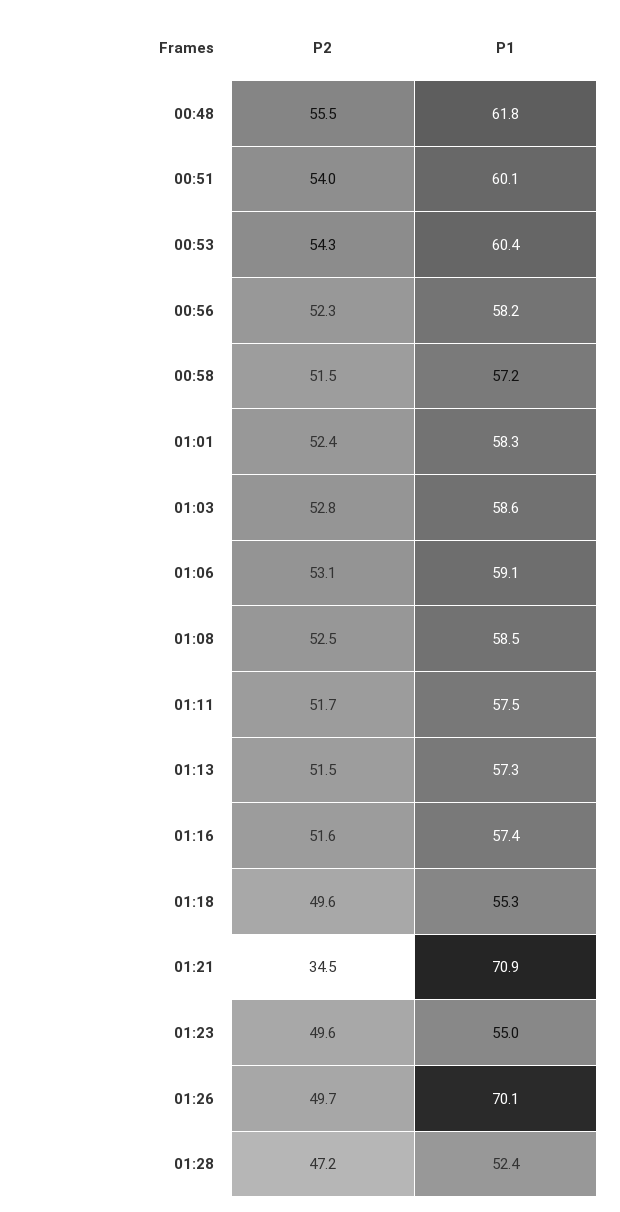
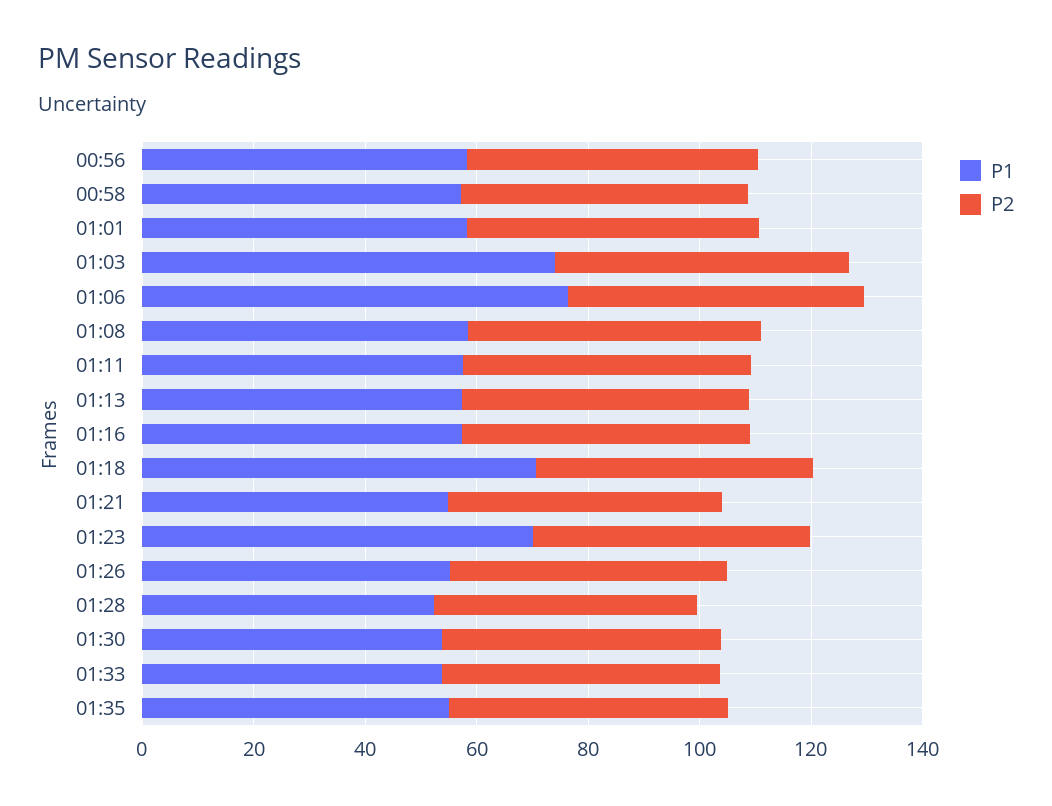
P2, 00:48: 55.5 -> none
P1, 00:48: 61.8 -> none
P2, 00:51: 54 -> none
P1, 00:51: 60.1 -> none
P2, 00:53: 54.3 -> none
P1, 00:53: 60.4 -> none
P1, 01:03: 58.6 -> 75
P1, 01:06: 59.1 -> 75
P1, 01:18: 55.3 -> 70
P2, 01:21: 34.5 -> 50
P1, 01:21: 70.9 -> 55
P1, 01:23: 55 -> 70
P1, 01:26: 70.1 -> 55
P1, 01:30: none -> 55
P2, 01:30: none -> 50
P1, 01:33: none -> 55
P2, 01:33: none -> 50
P1, 01:35: none -> 55
P2, 01:35: none -> 50

